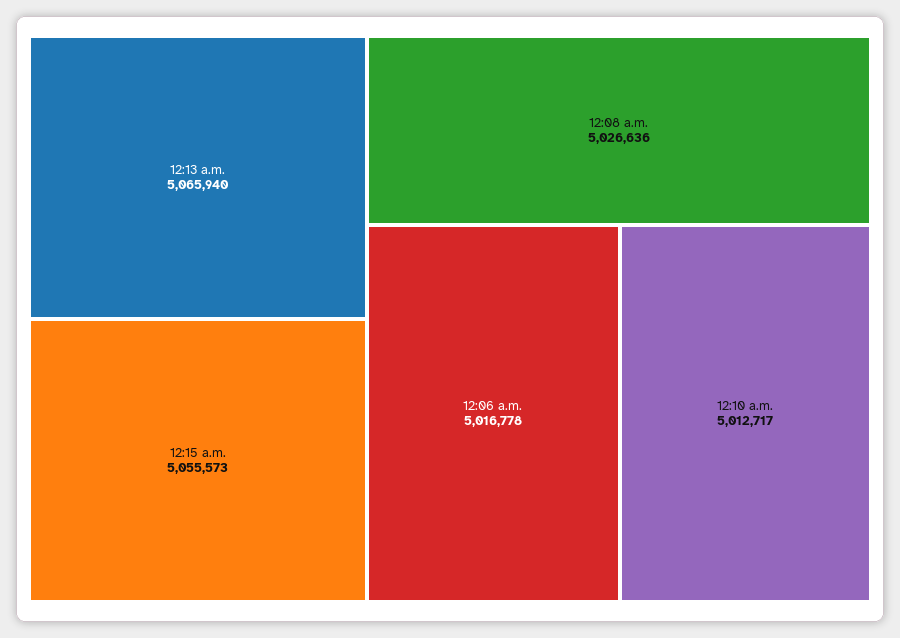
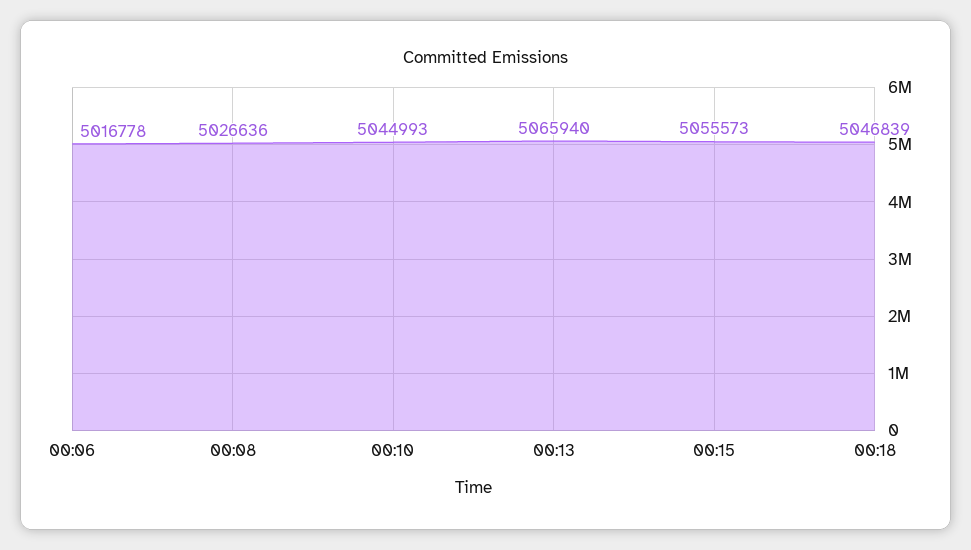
12:10 a.m.: 5012717 -> 5044993
00:18: none -> 5046839

